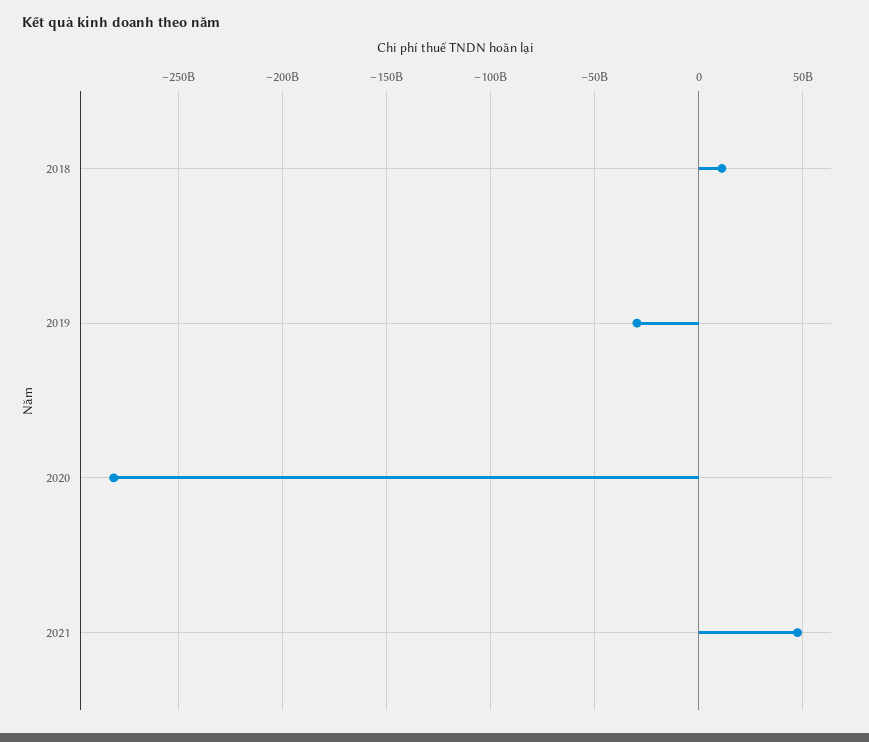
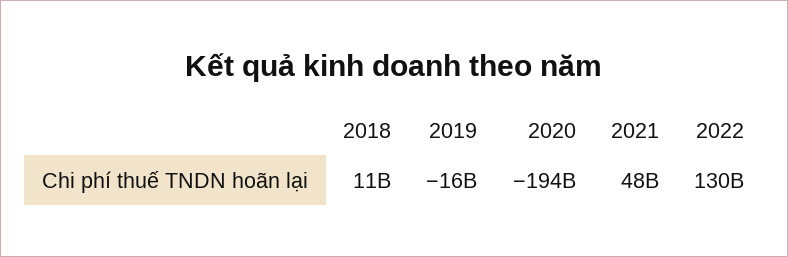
2019: -30000000000 -> -16000000000
2020: -280000000000 -> -194000000000
2022: none -> 130000000000

